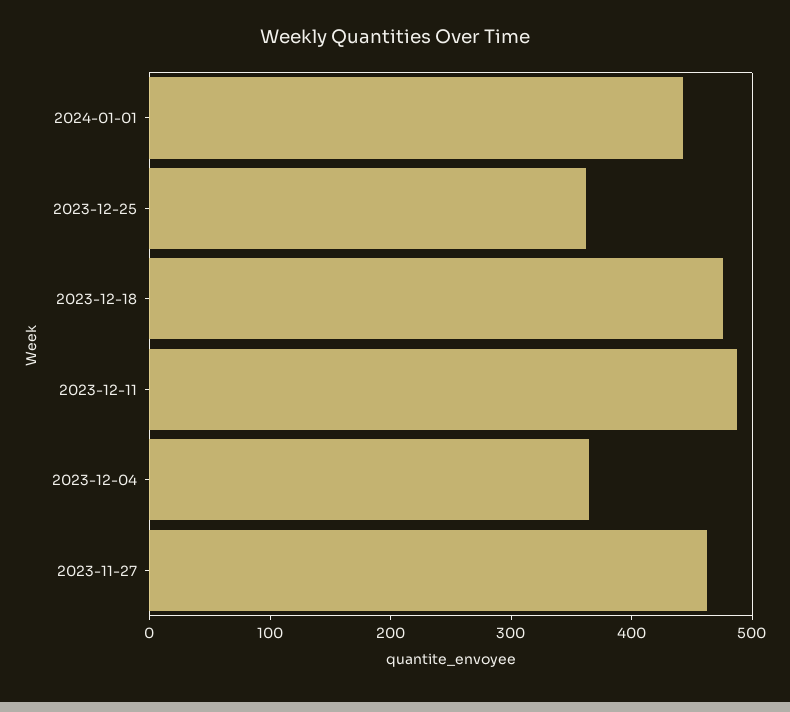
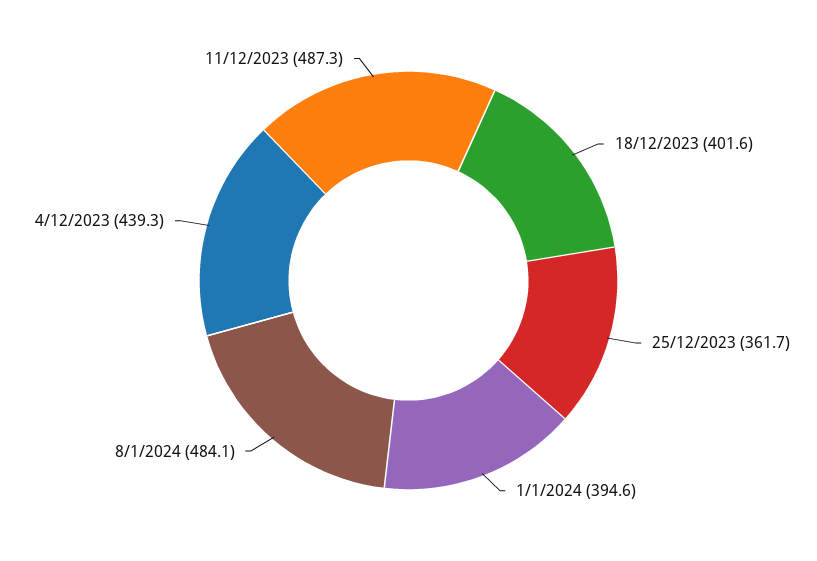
2024-01-01: 440 -> 394.6
2023-12-18: 480 -> 401.6
2023-12-04: 360 -> 439.3
2023-11-27: 460 -> none
8/1/2024: none -> 484.1

